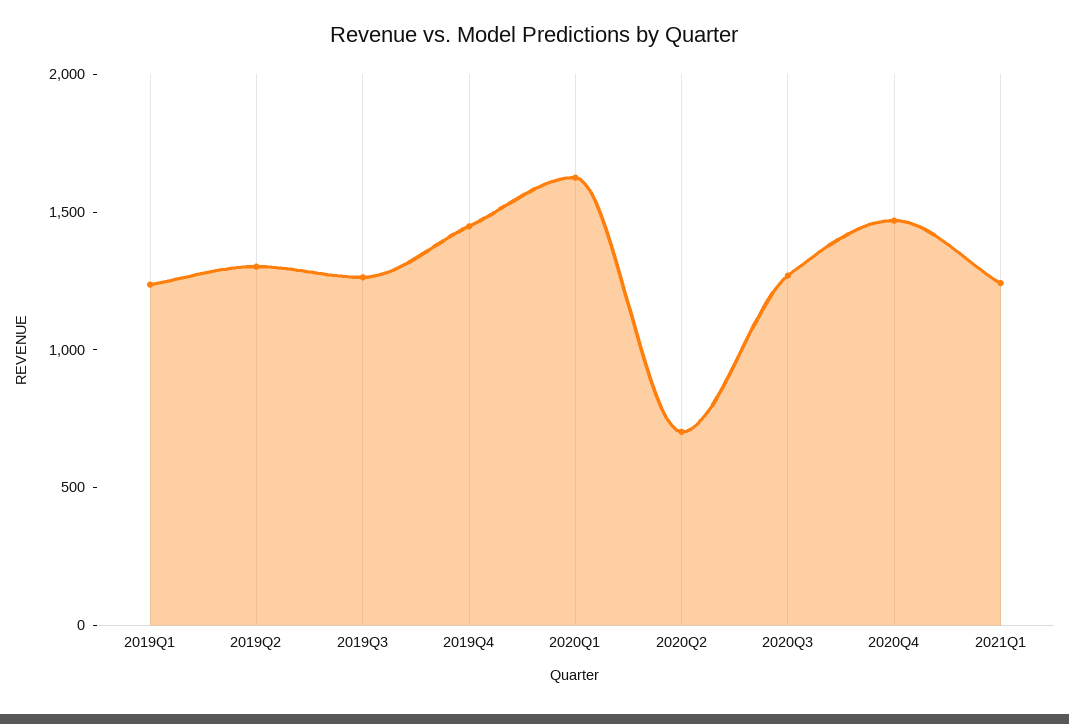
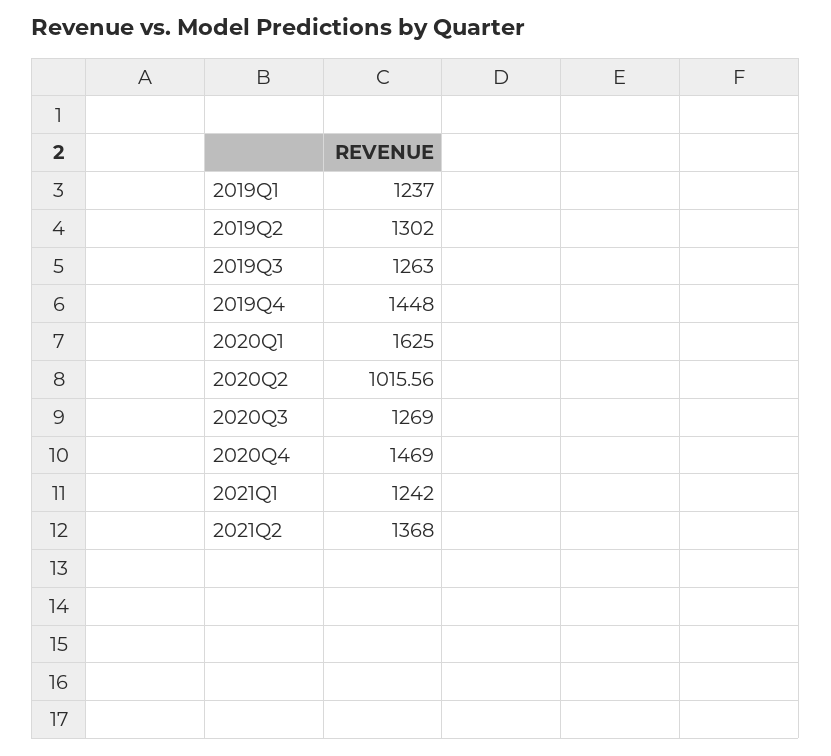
2020Q2: 700 -> 1015.56
2021Q2: none -> 1368

